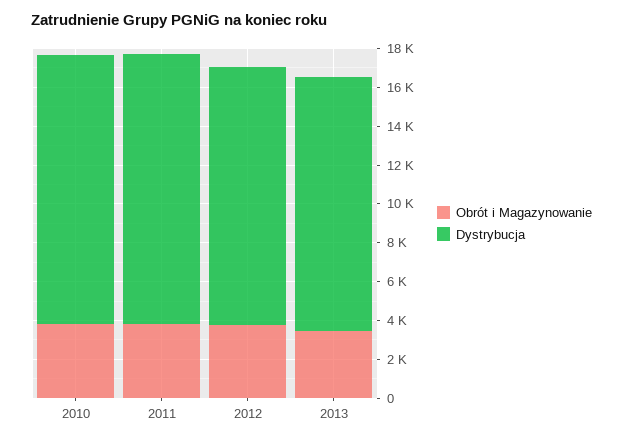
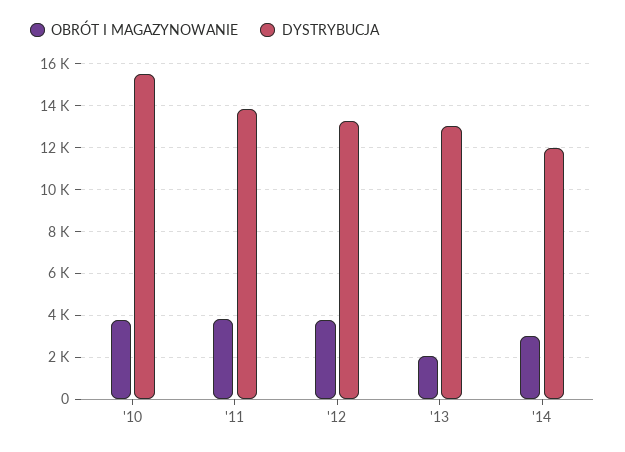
Dystrybucja, 2010: 14000 -> 15500
Obrót i Magazynowanie, 2013: 3500 -> 2000
Obrót i Magazynowanie, '14: none -> 3000
Dystrybucja, '14: none -> 12000

